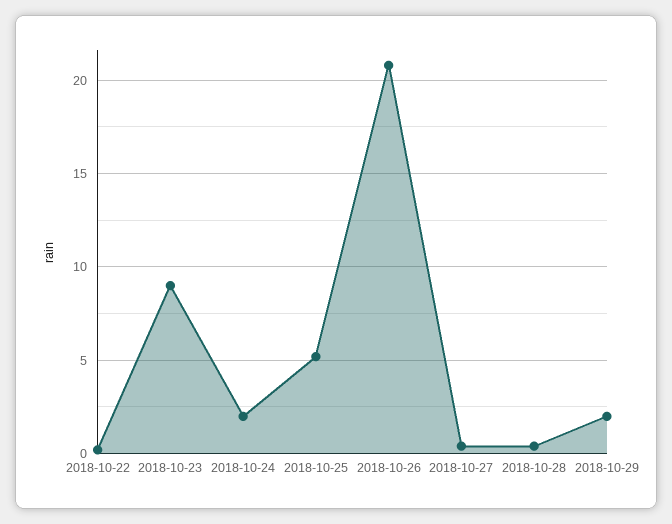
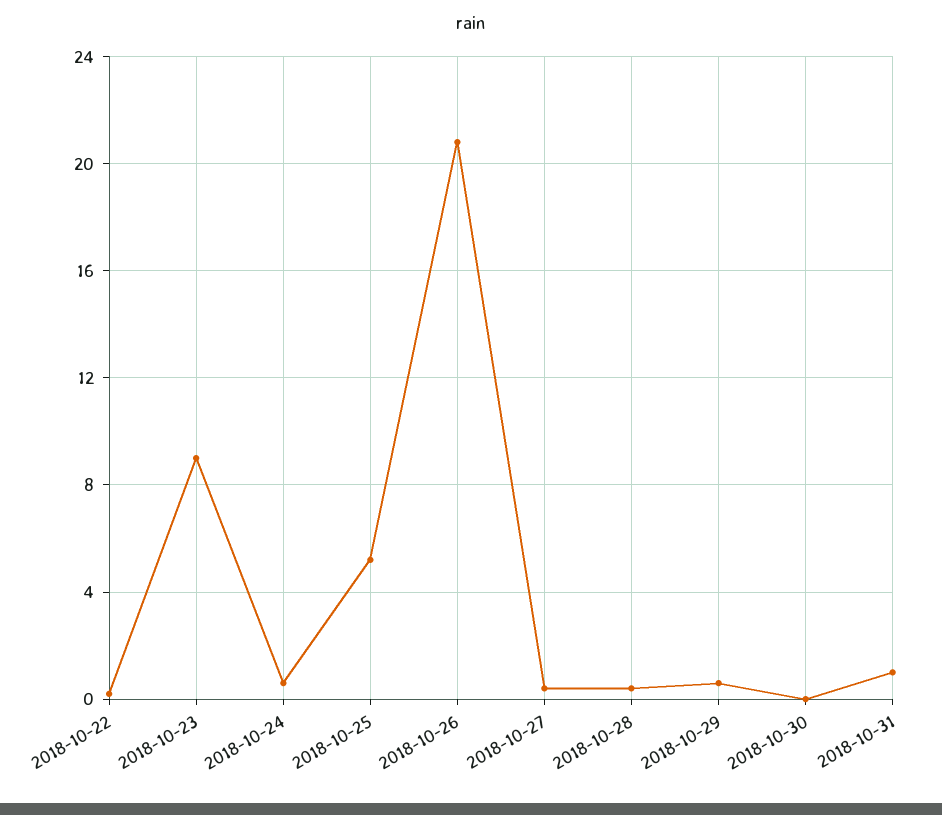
2018-10-24: 2 -> 0.5
2018-10-29: 2 -> 0.5
2018-10-30: none -> 0
2018-10-31: none -> 1

